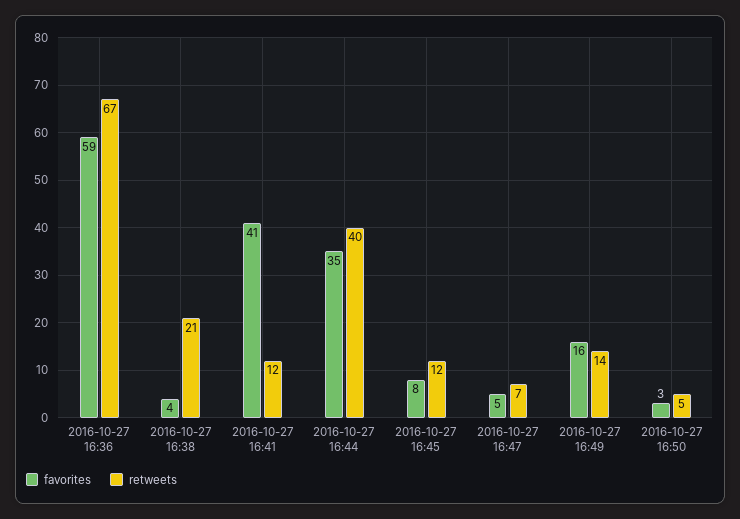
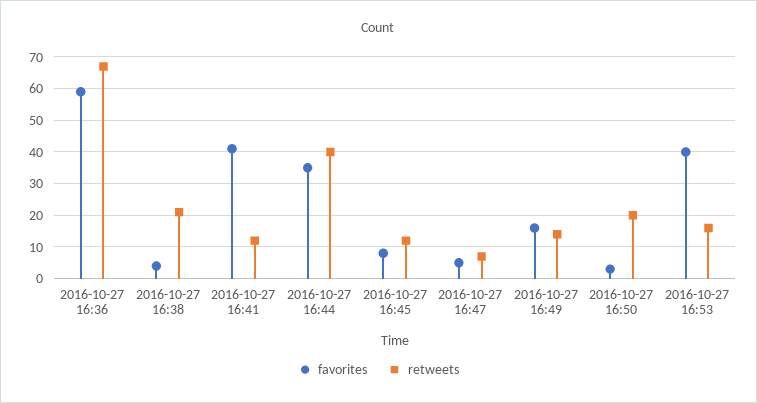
retweets, 2016-10-27 16:50: 5 -> 20
favorites, 2016-10-27 16:53: none -> 40
retweets, 2016-10-27 16:53: none -> 15

